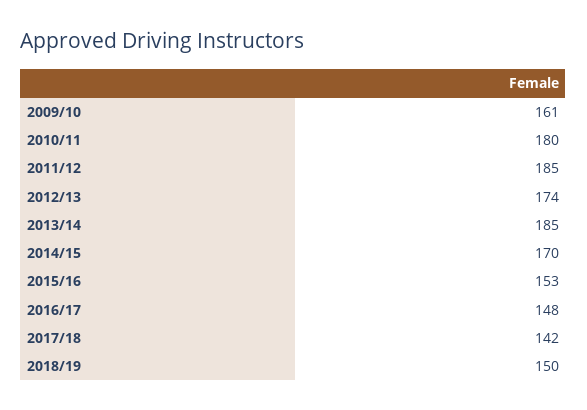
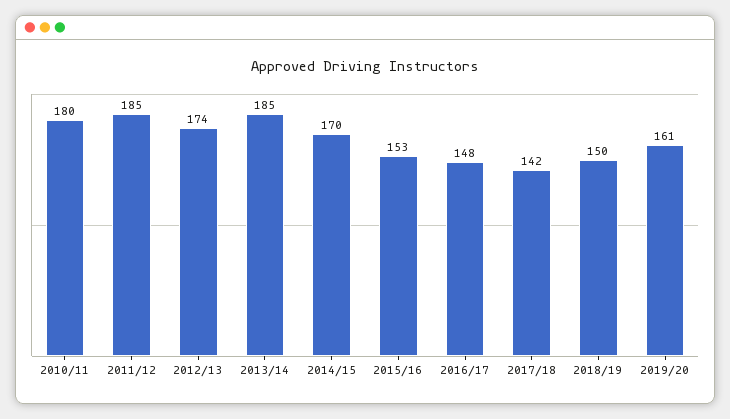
2009/10: 161 -> none
2019/20: none -> 161

